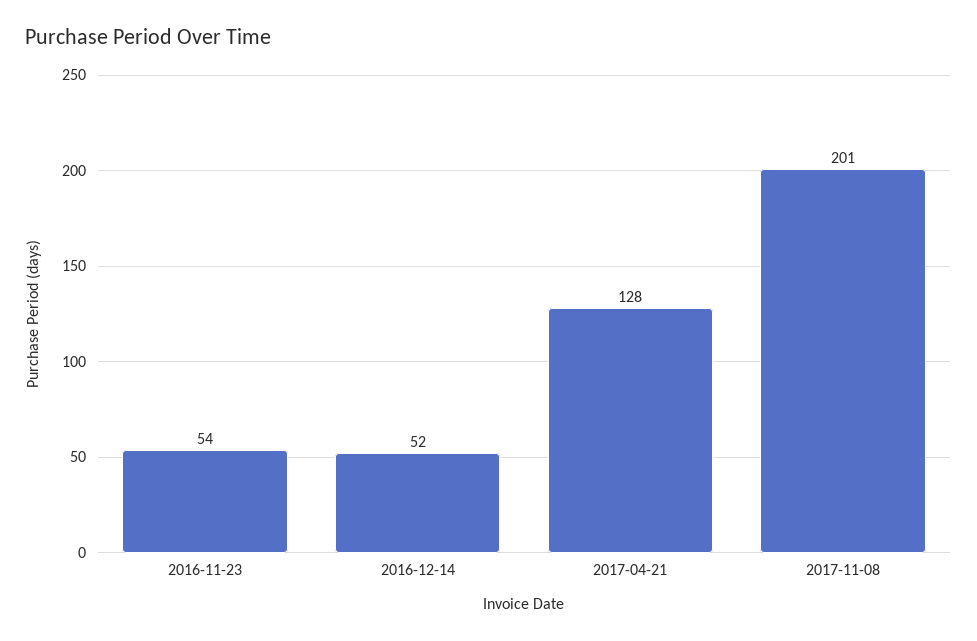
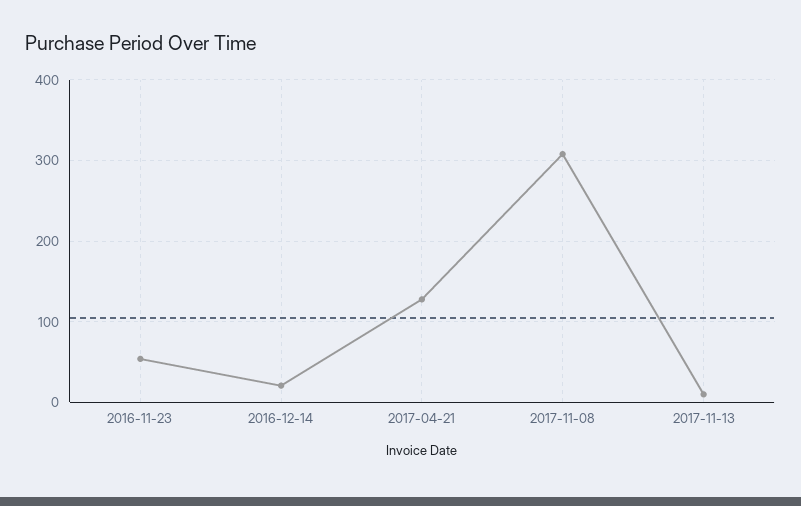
2016-12-14: 52 -> 20
2017-11-08: 201 -> 310
2017-11-13: none -> 10

